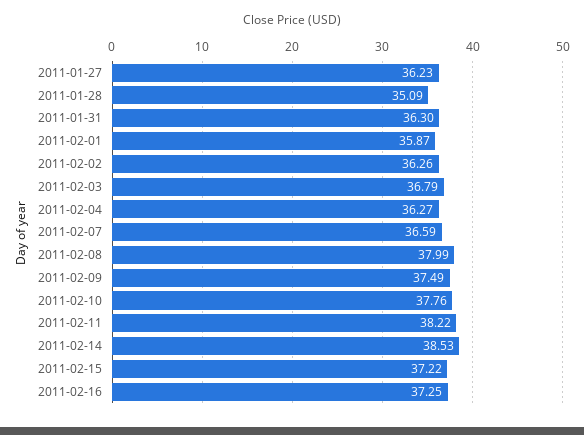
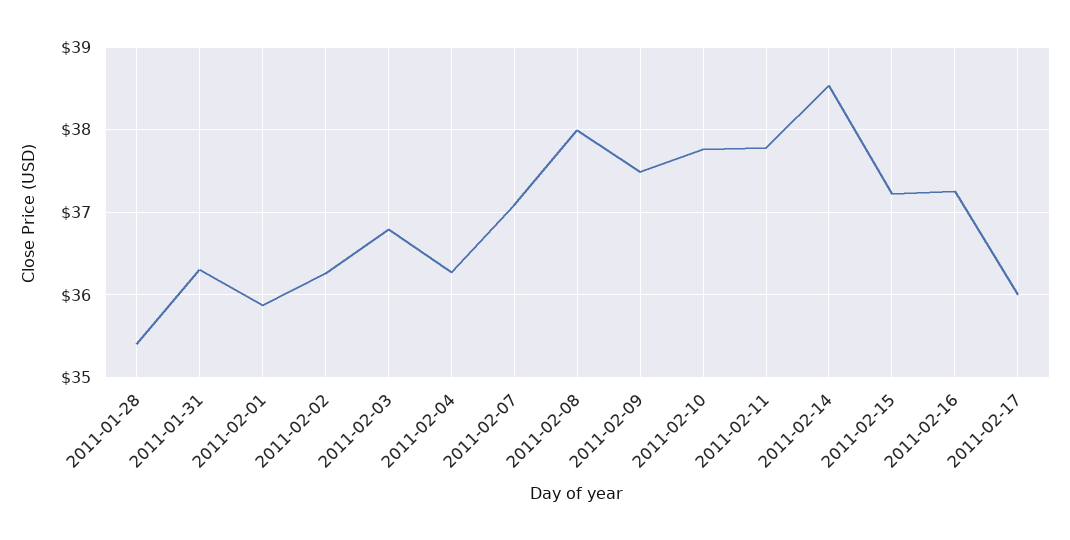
2011-01-27: 36.23 -> none
2011-01-28: 35.09 -> 35.4
2011-02-07: 36.59 -> 37.1
2011-02-11: 38.22 -> 37.8
2011-02-17: none -> 36

